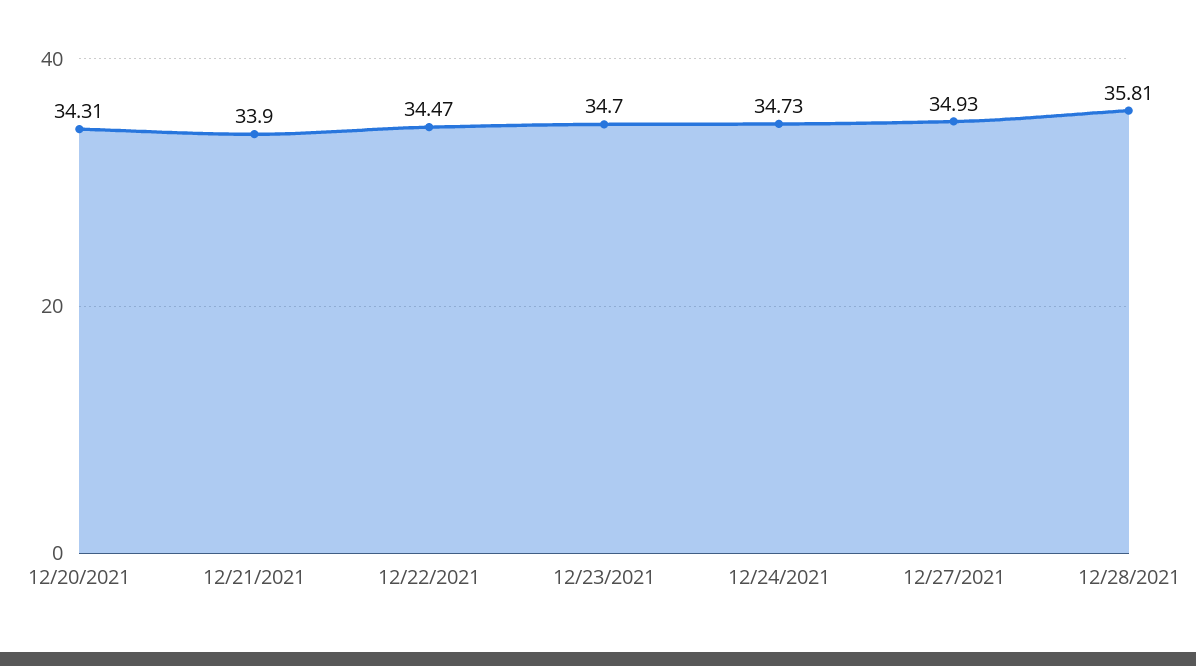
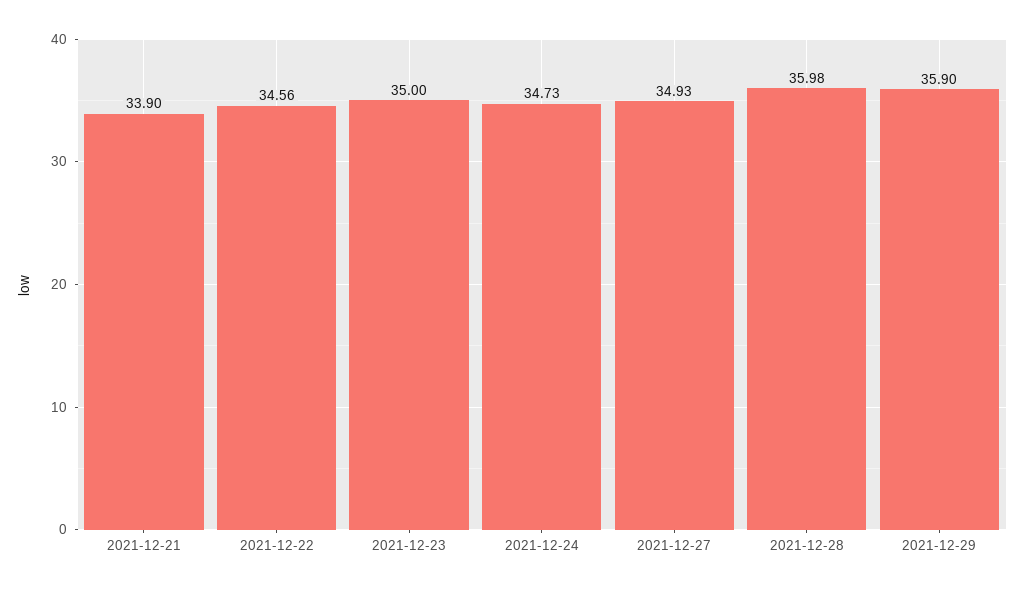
12/20/2021: 34.31 -> none
12/22/2021: 34.47 -> 34.56
12/23/2021: 34.7 -> 35
12/28/2021: 35.81 -> 35.98
2021-12-29: none -> 35.9

